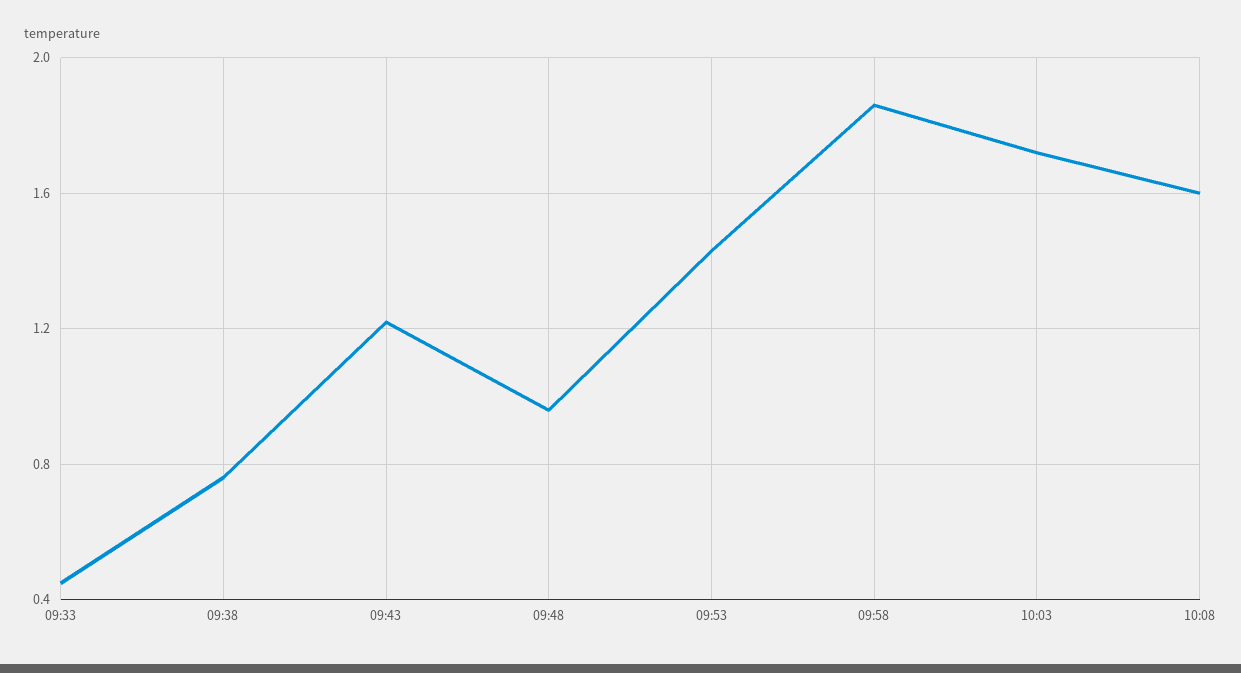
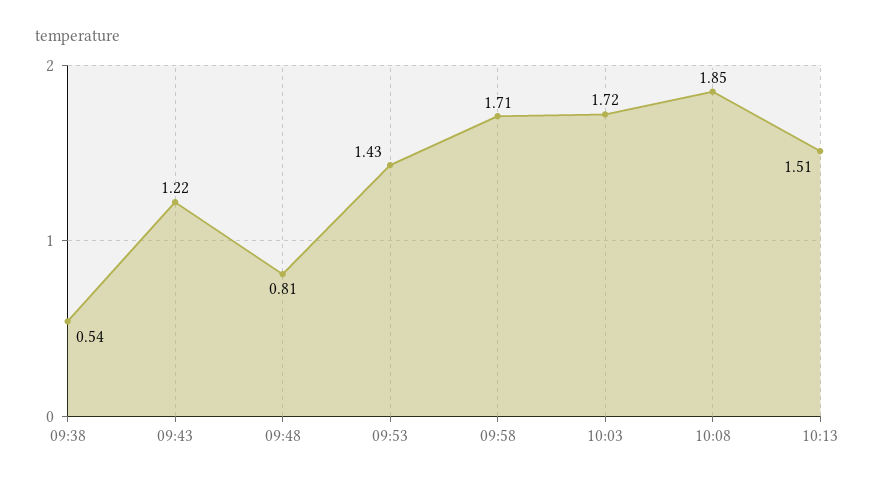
09:33: 0.45 -> none
09:38: 0.75 -> 0.54
09:48: 0.95 -> 0.81
09:58: 1.85 -> 1.71
10:08: 1.6 -> 1.85
10:13: none -> 1.51

